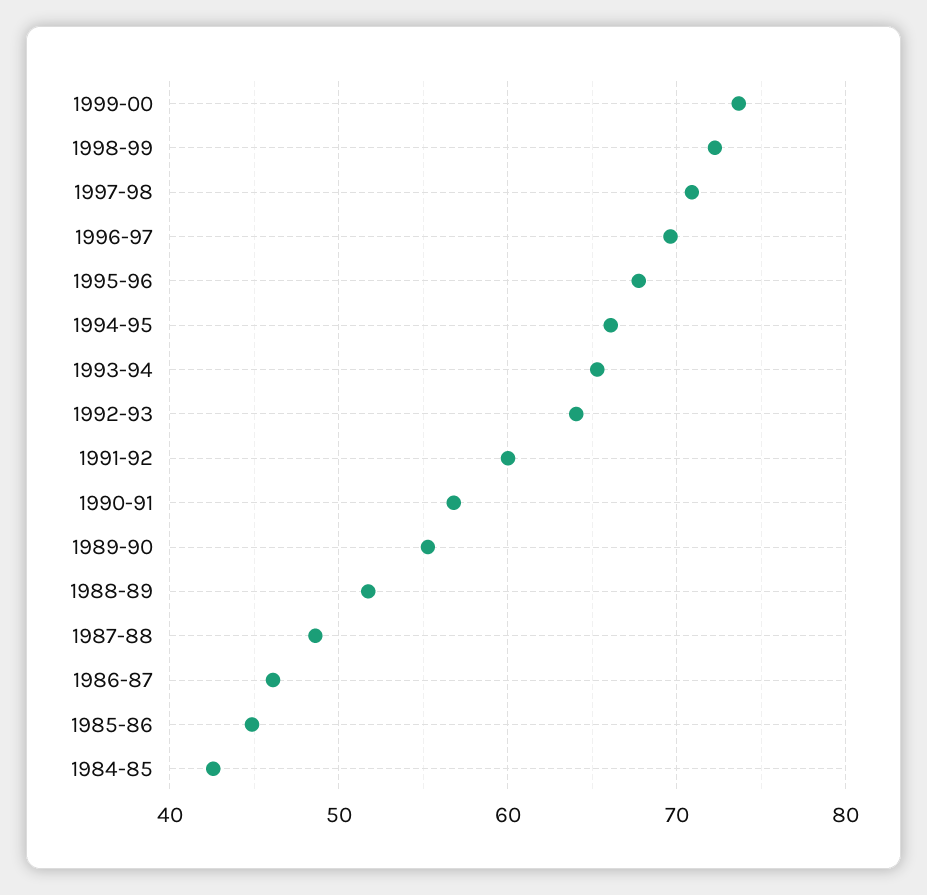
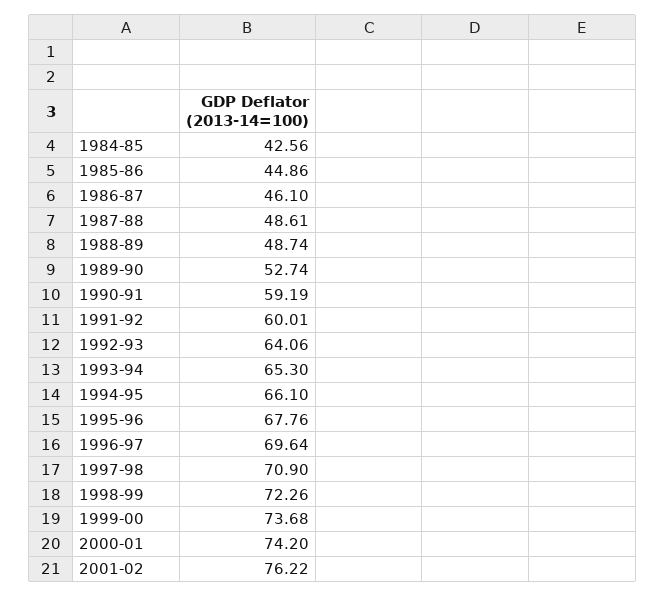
1990-91: 57 -> 59.19
1989-90: 55 -> 52.74
1988-89: 52 -> 48.74
2000-01: none -> 74.2
2001-02: none -> 76.22

